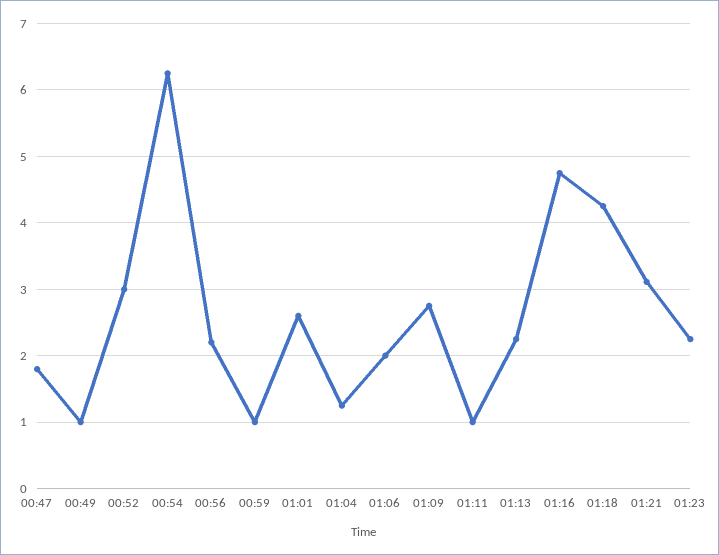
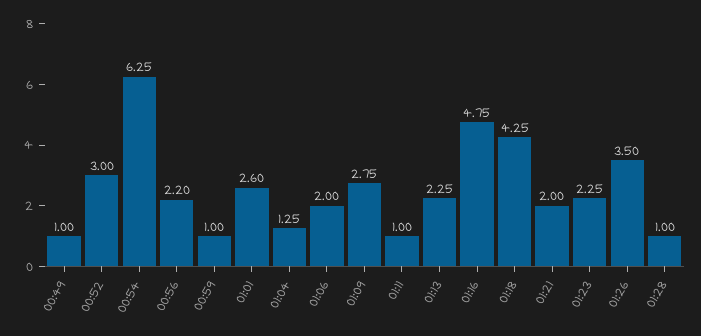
00:47: 1.8 -> none
01:21: 3.1 -> 2
01:26: none -> 3.5
01:28: none -> 1

